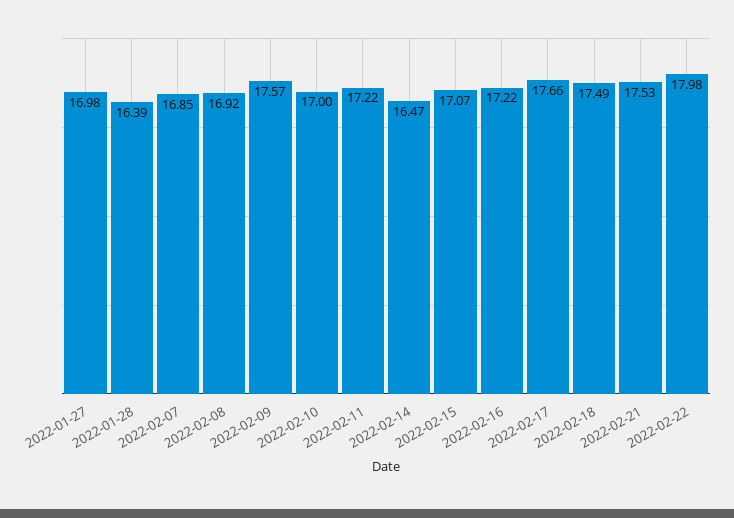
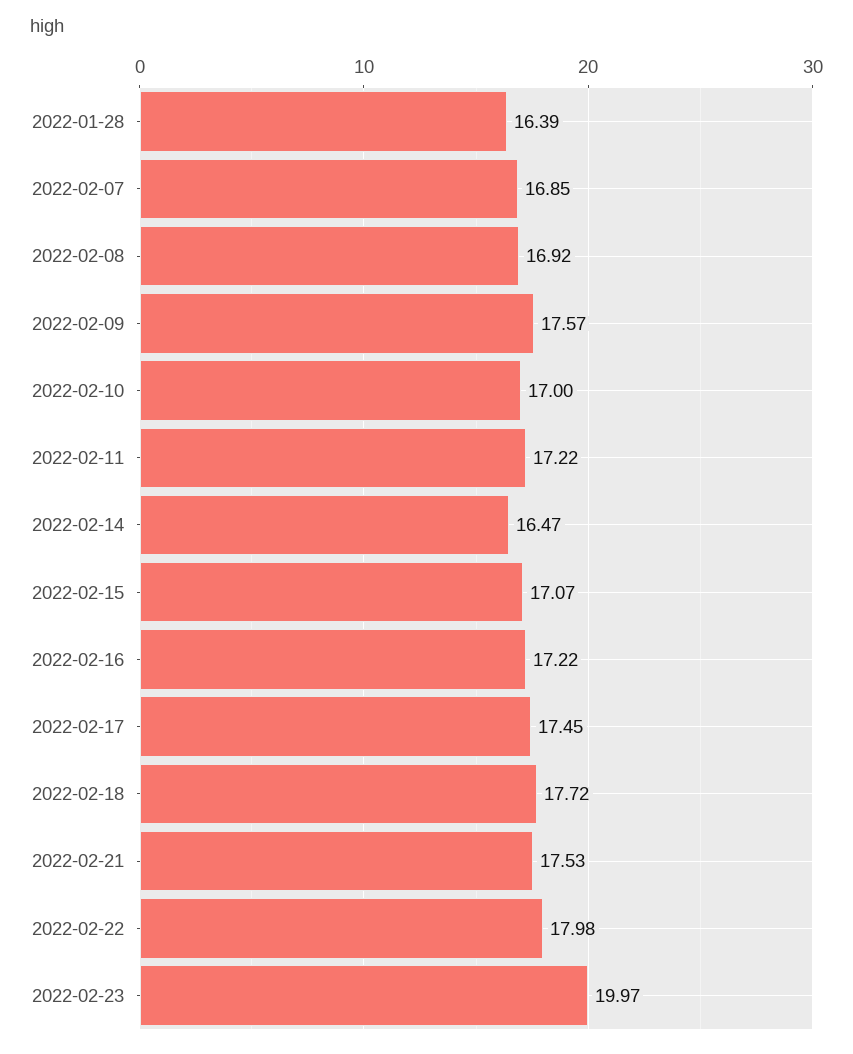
2022-01-27: 16.98 -> none
2022-02-17: 17.66 -> 17.45
2022-02-18: 17.49 -> 17.72
2022-02-23: none -> 19.97

